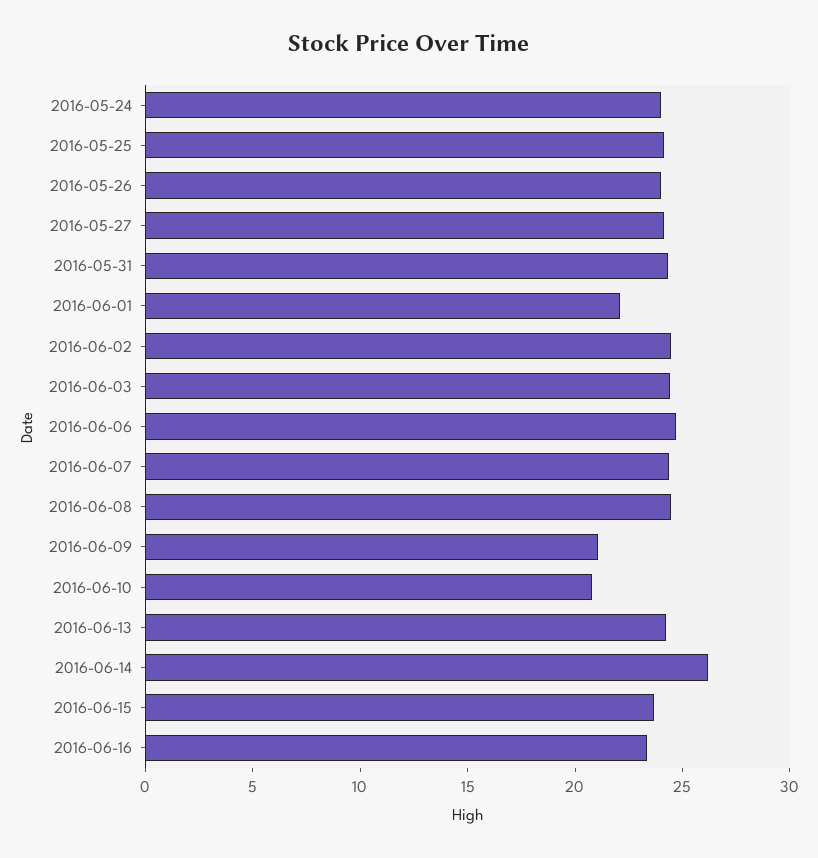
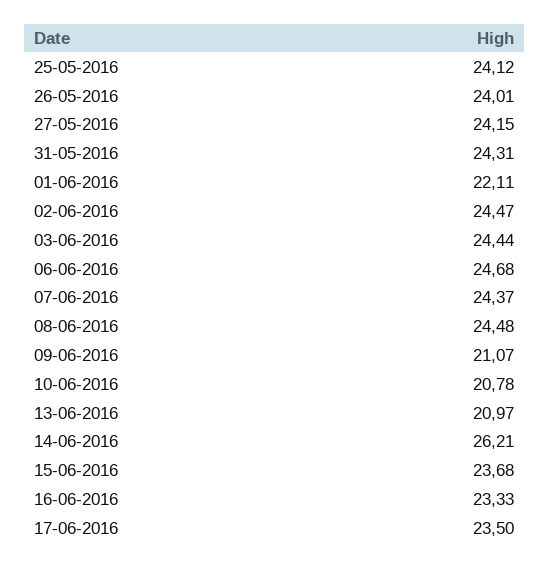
2016-05-24: 24 -> none
2016-06-13: 24 -> 20.97
17-06-2016: none -> 23.5

